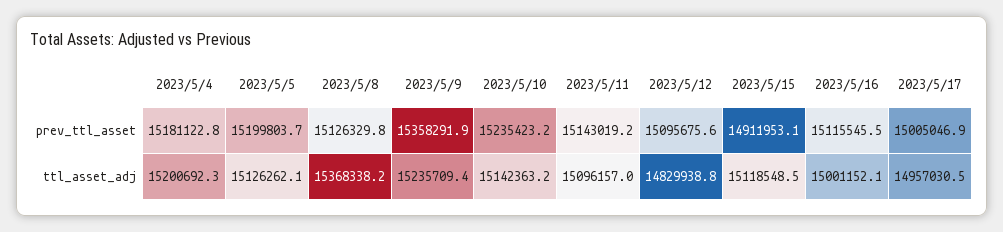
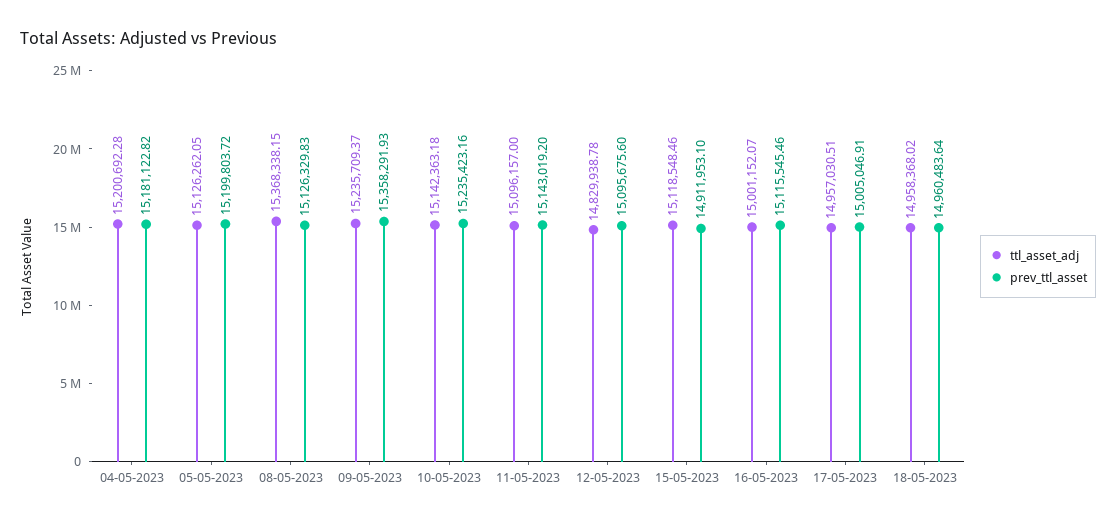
ttl_asset_adj, 18-05-2023: none -> 14958368.02
prev_ttl_asset, 18-05-2023: none -> 14960483.64

